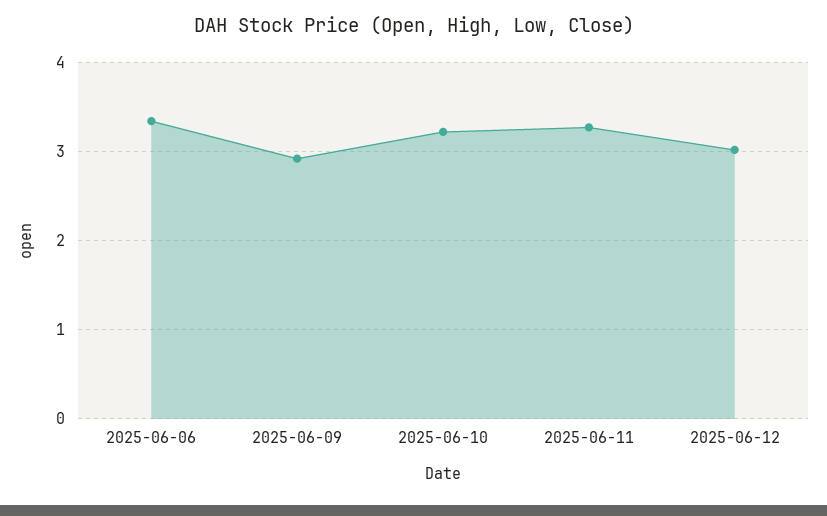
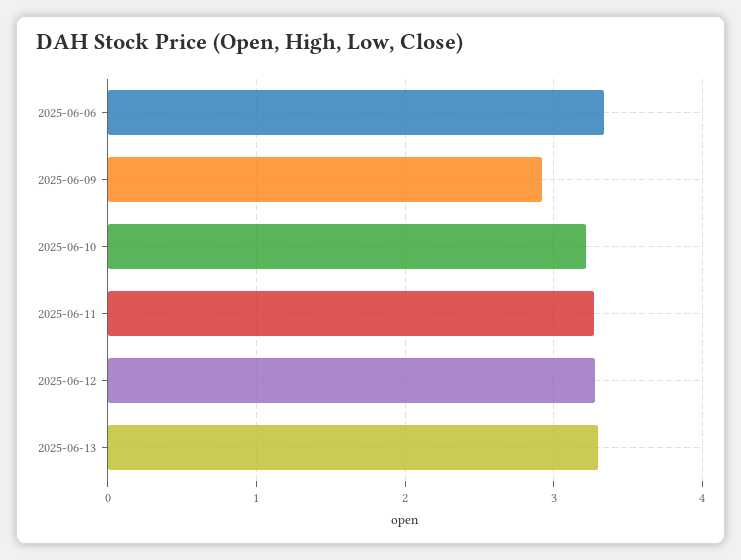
2025-06-12: 3 -> 3.3
2025-06-13: none -> 3.3

